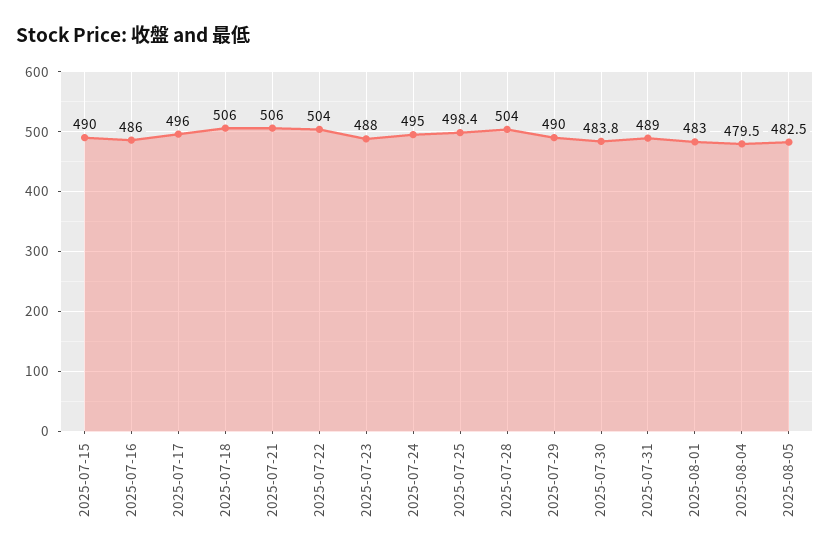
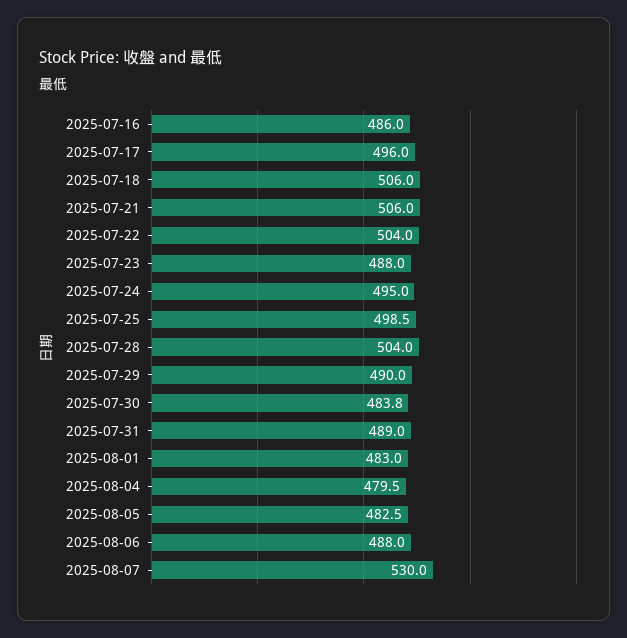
2025-07-15: 490 -> none
2025-07-25: 498.4 -> 498.5
2025-08-06: none -> 488
2025-08-07: none -> 530

